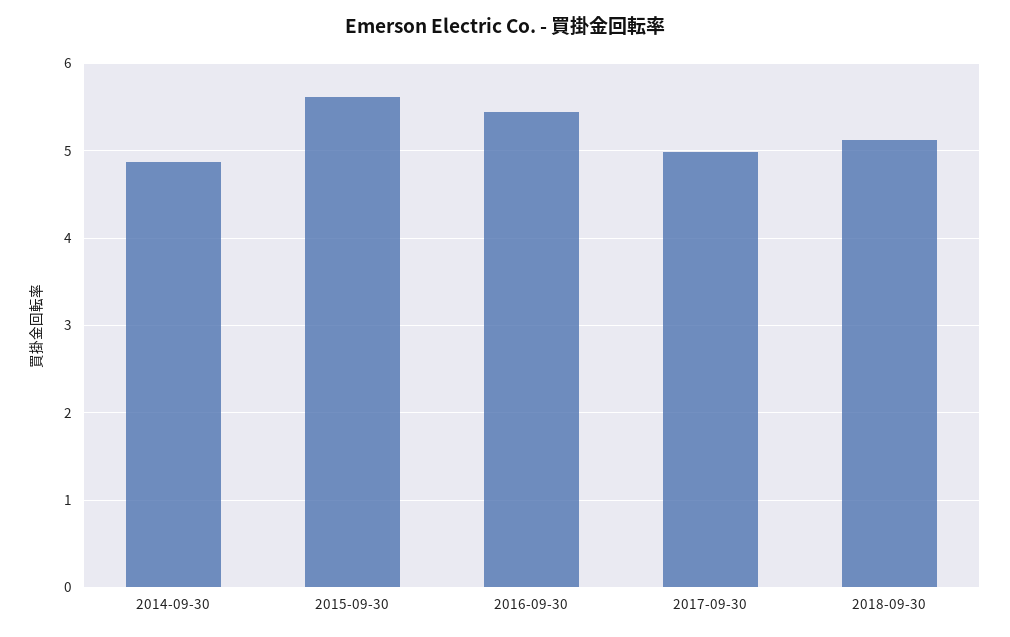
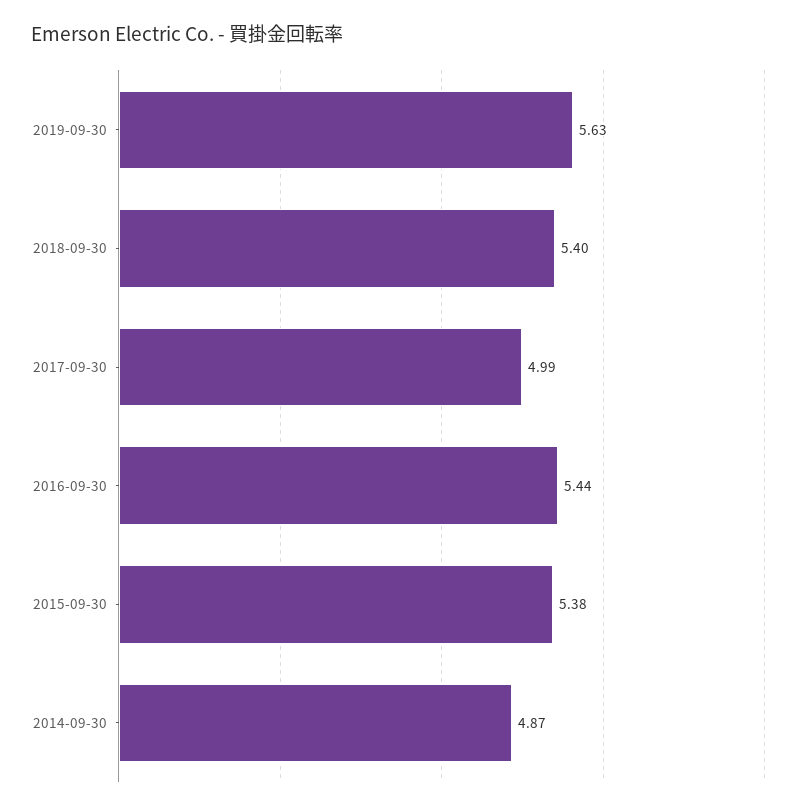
2015-09-30: 5.6 -> 5.38
2018-09-30: 5.1 -> 5.4
2019-09-30: none -> 5.63

